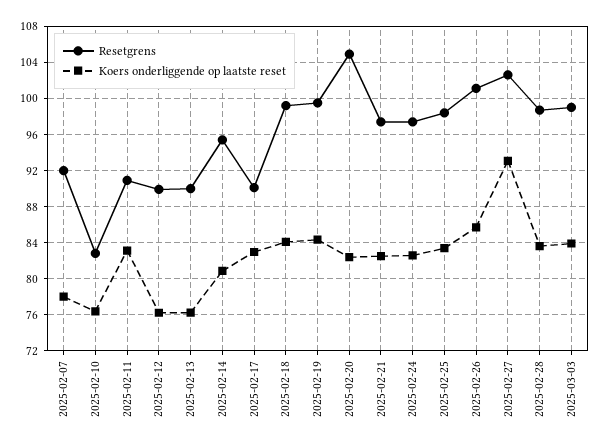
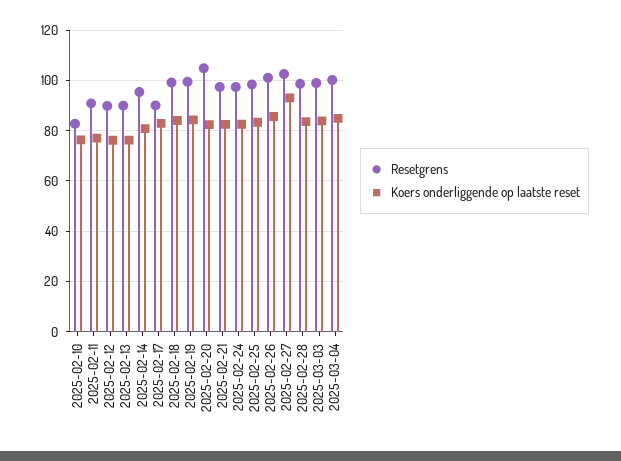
Resetgrens, 2025-02-07: 92 -> none
Koers onderliggende op laatste reset, 2025-02-07: 78 -> none
Koers onderliggende op laatste reset, 2025-02-11: 83 -> 77.5
Resetgrens, 2025-03-04: none -> 100
Koers onderliggende op laatste reset, 2025-03-04: none -> 85

